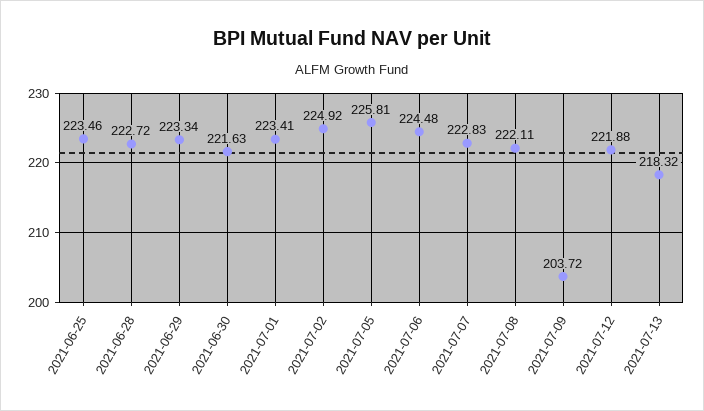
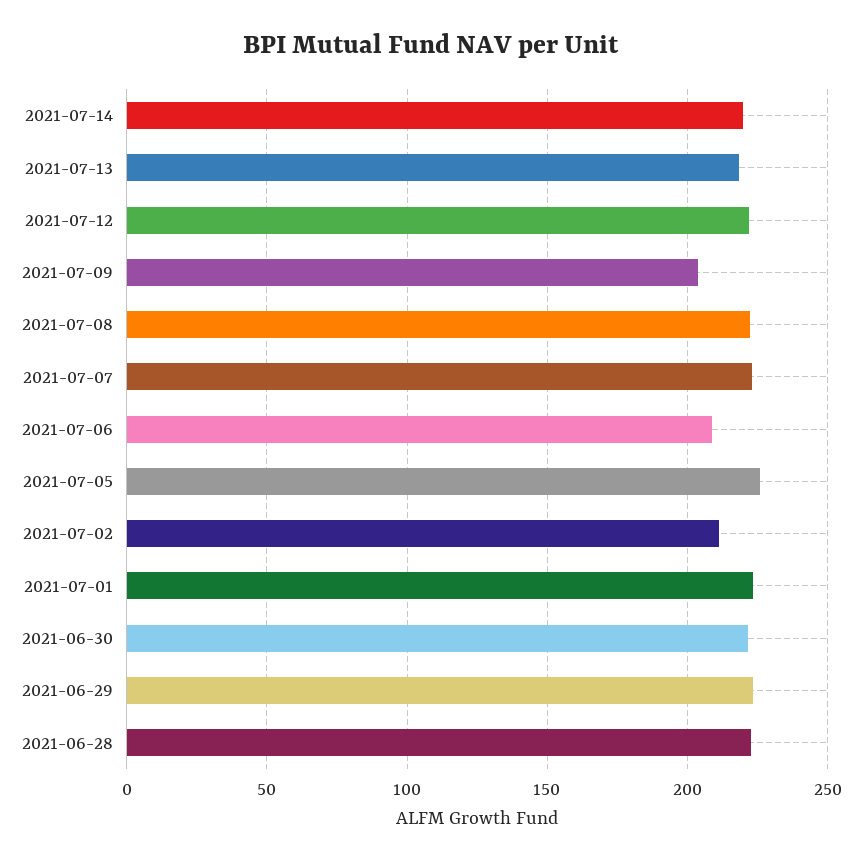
2021-06-25: 223.46 -> none
2021-07-02: 224.92 -> 210
2021-07-06: 224.48 -> 210
2021-07-14: none -> 220

